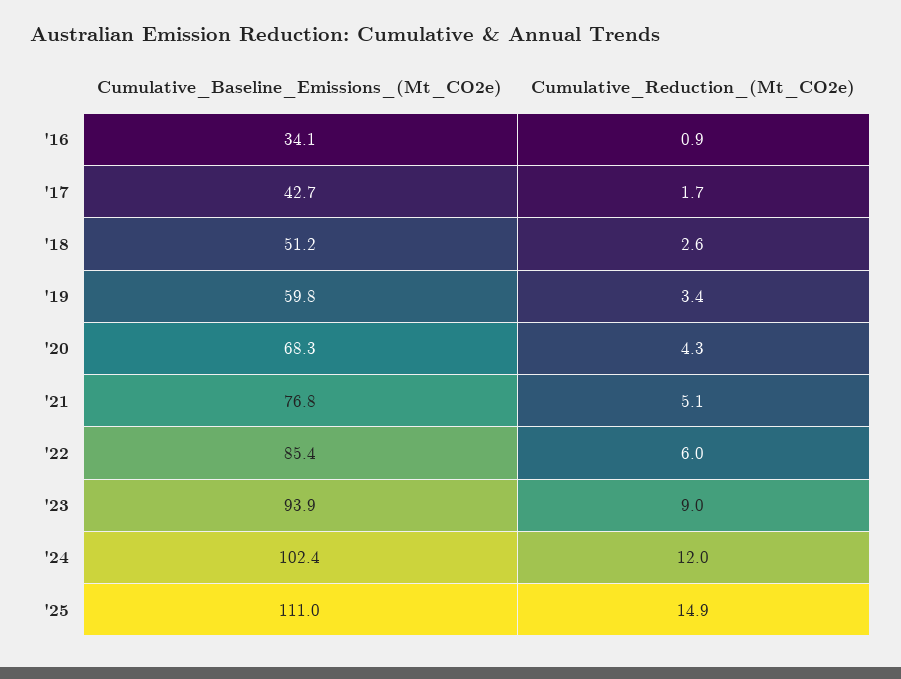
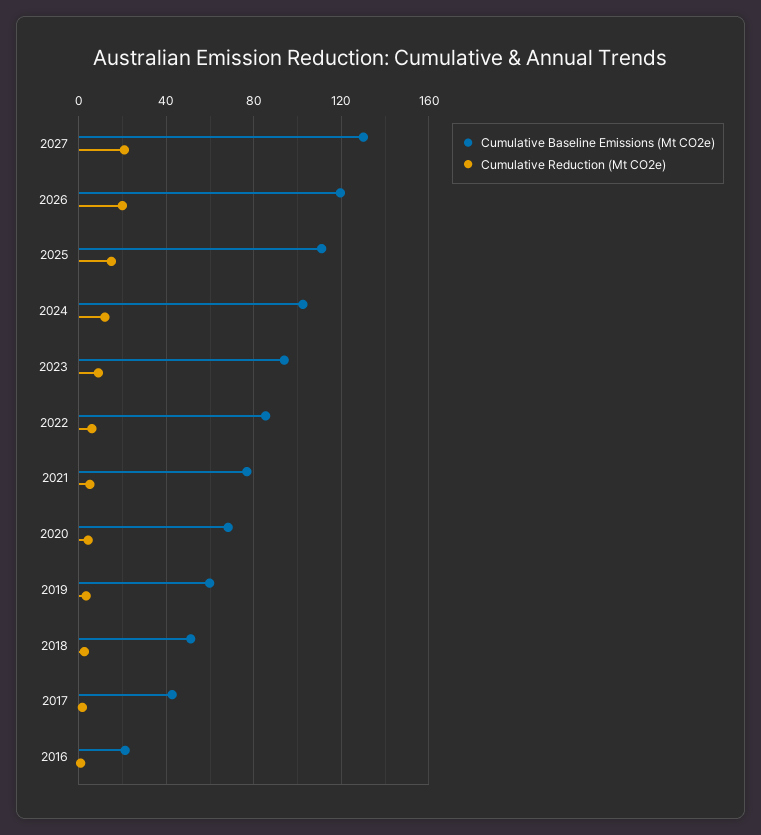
Cumulative_Baseline_Emissions_(Mt_CO2e), '16: 34.1 -> 20
Cumulative_Baseline_Emissions_(Mt_CO2e), 2027: none -> 130
Cumulative_Reduction_(Mt_CO2e), 2027: none -> 20
Cumulative_Baseline_Emissions_(Mt_CO2e), 2026: none -> 120
Cumulative_Reduction_(Mt_CO2e), 2026: none -> 20

